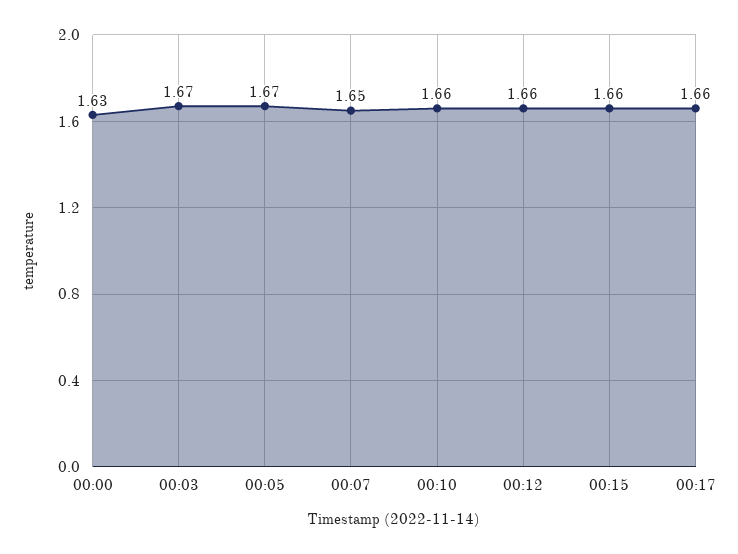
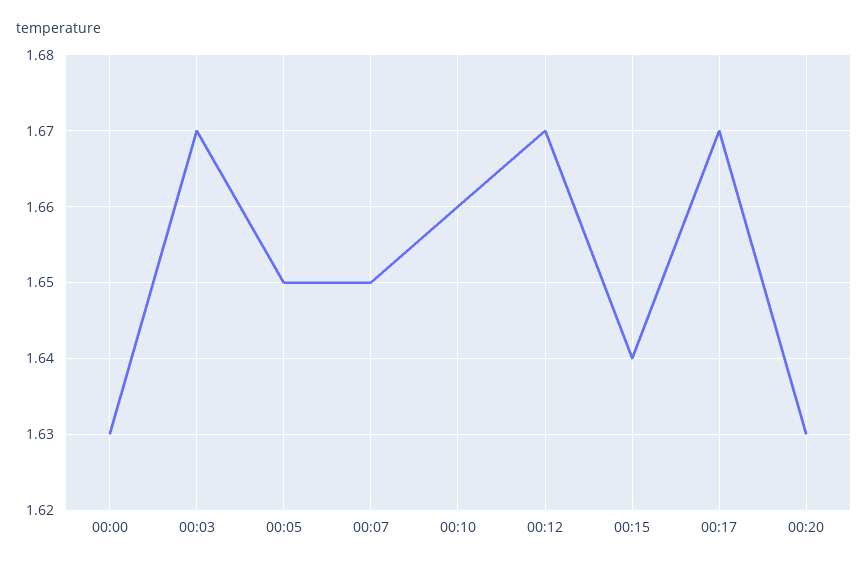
00:05: 1.67 -> 1.65
00:12: 1.66 -> 1.67
00:15: 1.66 -> 1.64
00:17: 1.66 -> 1.67
00:20: none -> 1.63

